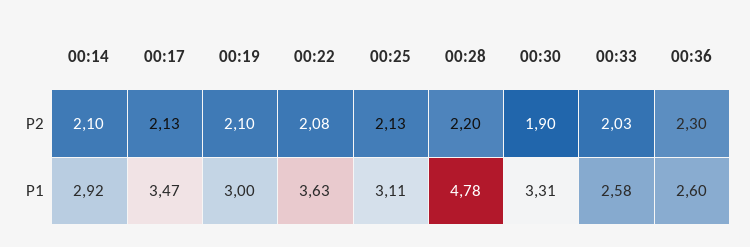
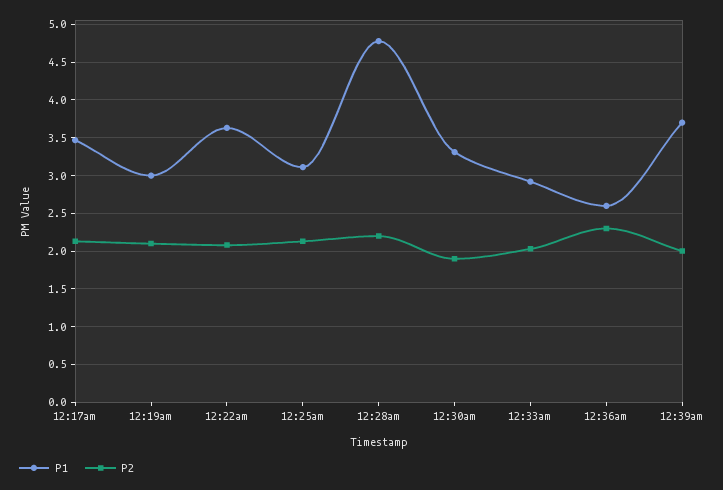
P2, 00:14: 2.1 -> none
P1, 00:14: 2.92 -> none
P1, 00:33: 2.58 -> 2.9
P1, 12:39am: none -> 3.7
P2, 12:39am: none -> 2

